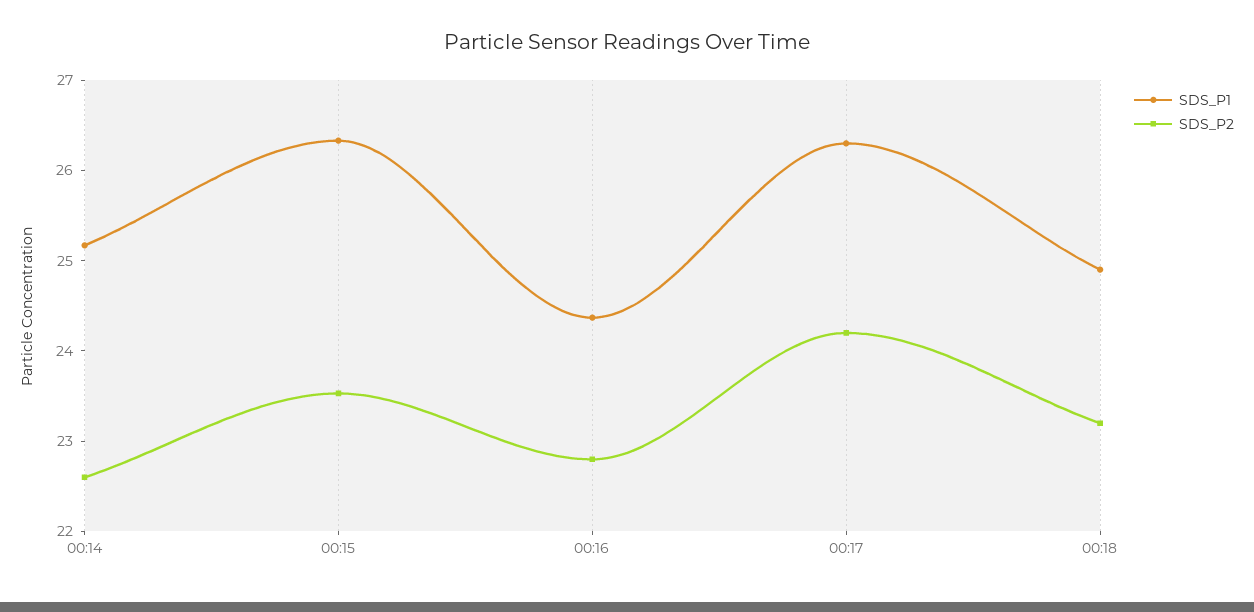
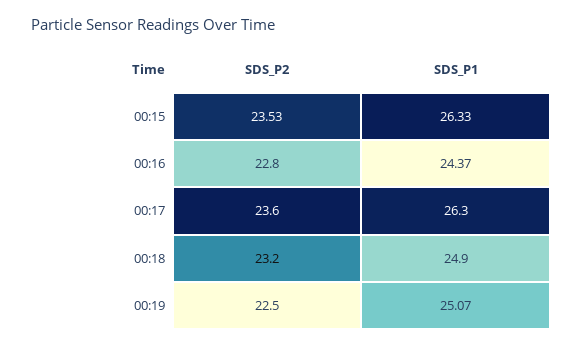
SDS_P1, 00:14: 25.2 -> none
SDS_P2, 00:14: 22.6 -> none
SDS_P2, 00:17: 24.2 -> 23.6
SDS_P2, 00:19: none -> 22.5
SDS_P1, 00:19: none -> 25.07

